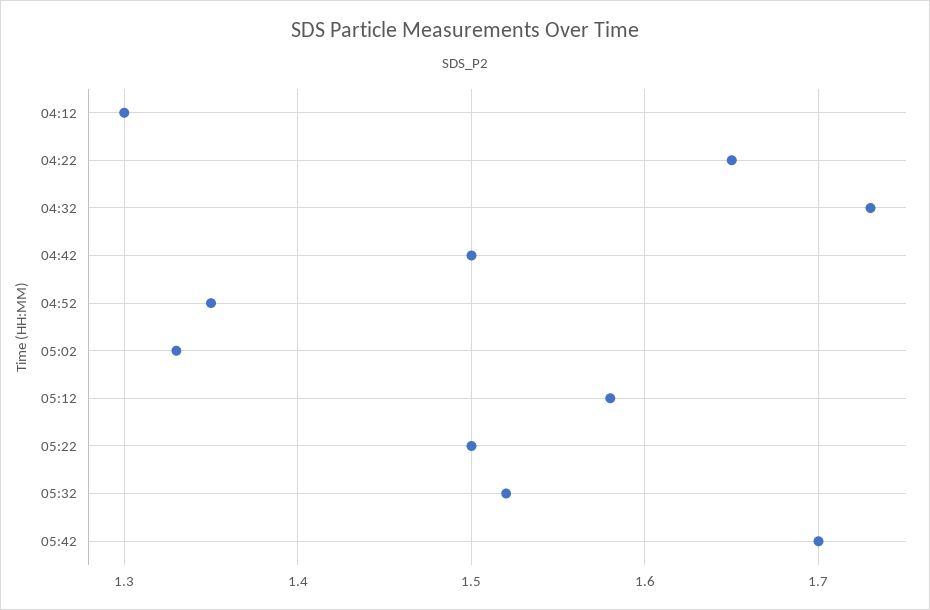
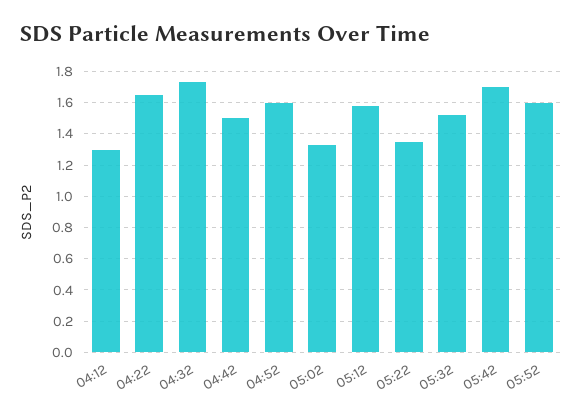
04:52: 1.35 -> 1.6
05:22: 1.5 -> 1.35
05:52: none -> 1.6

